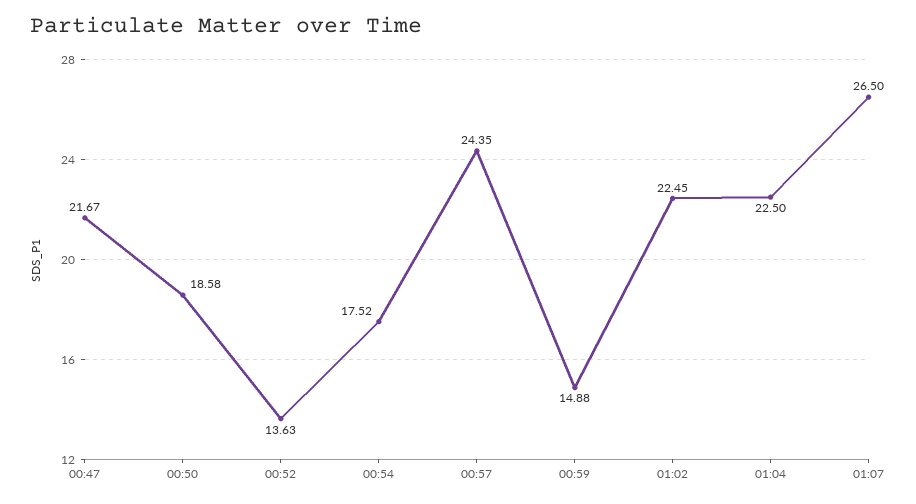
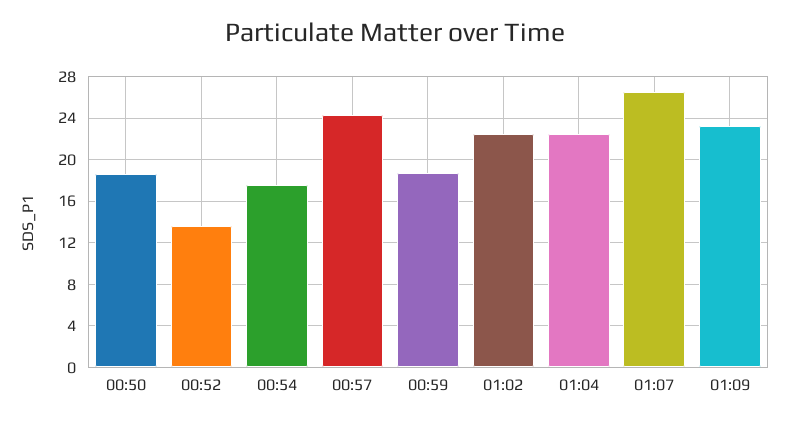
00:47: 21.67 -> none
00:59: 14.88 -> 19
01:09: none -> 23

